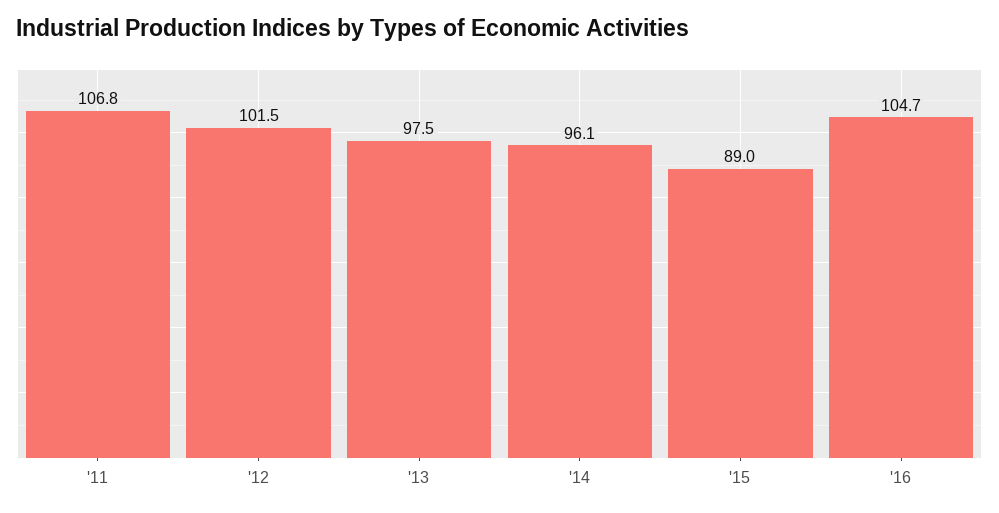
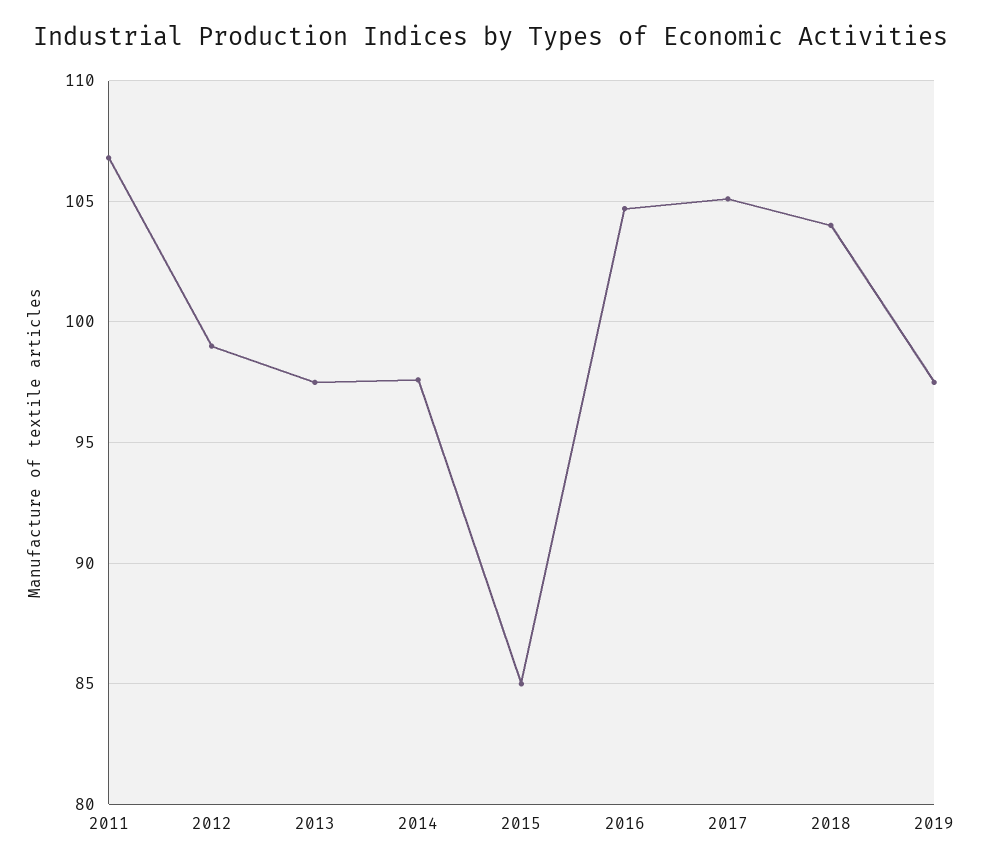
'12: 101.5 -> 99
'14: 96.1 -> 97.5
'15: 89 -> 85
2017: none -> 105
2018: none -> 104
2019: none -> 97.5

